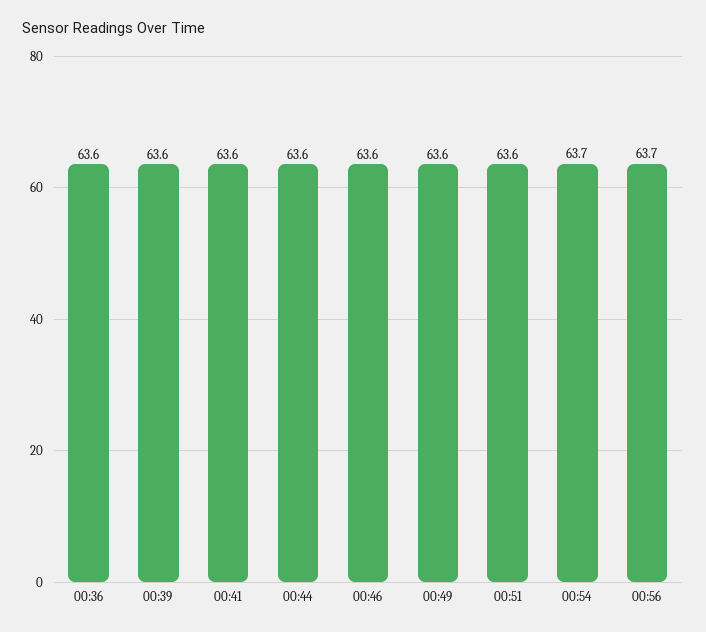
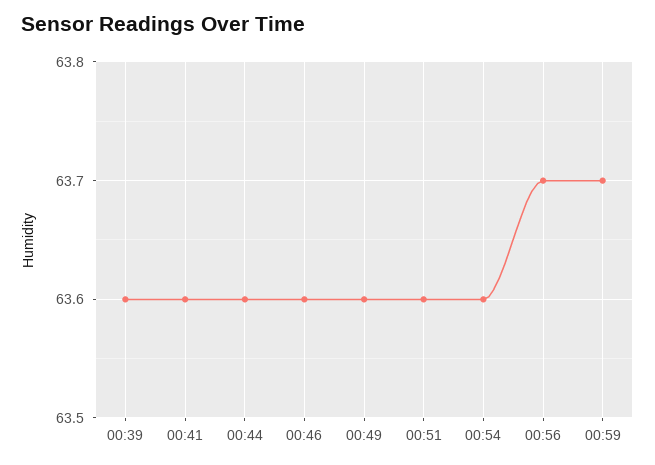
00:36: 63.6 -> none
00:54: 63.7 -> 63.6
00:59: none -> 63.7

